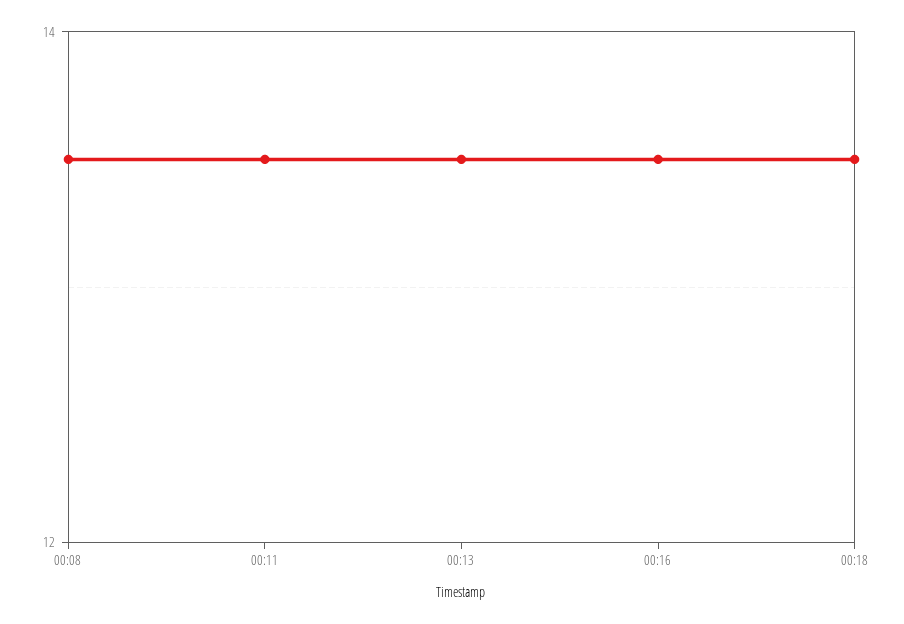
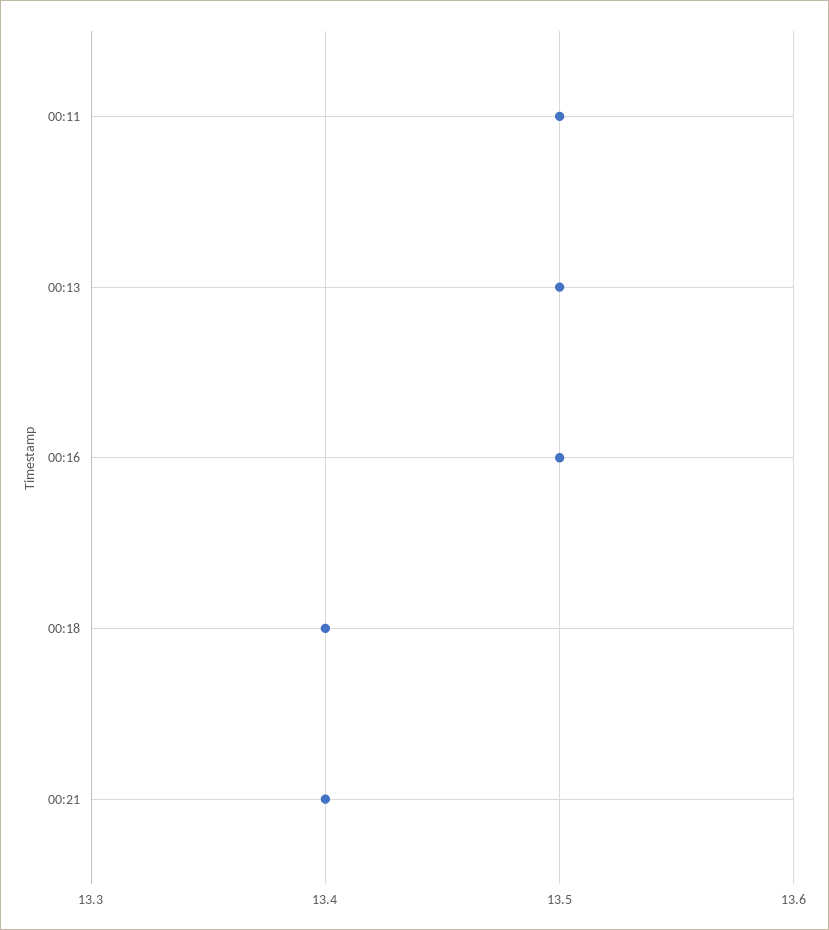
00:08: 13.5 -> none
00:18: 13.5 -> 13.4
00:21: none -> 13.4

